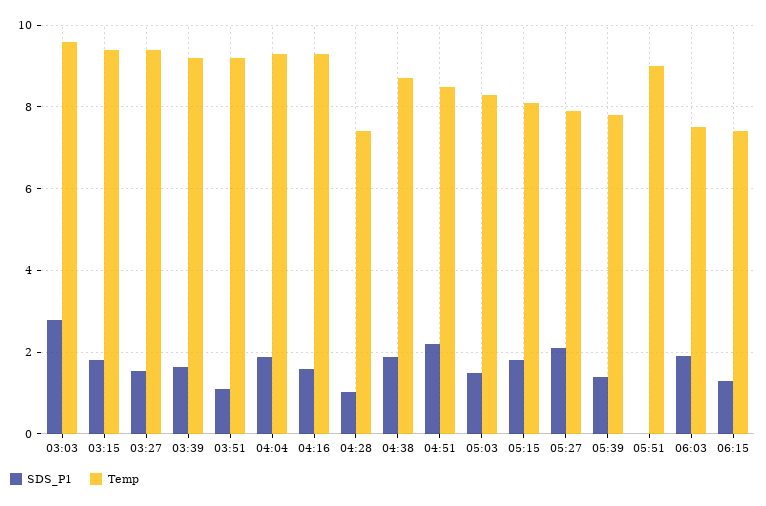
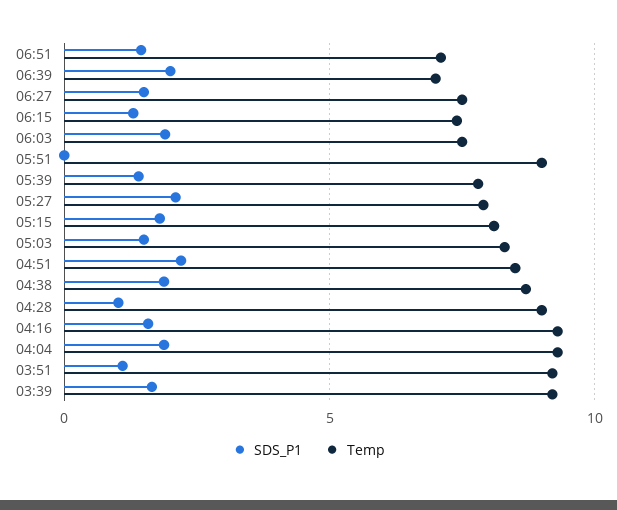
SDS_P1, 03:03: 2.8 -> none
Temp, 03:03: 9.6 -> none
SDS_P1, 03:15: 1.8 -> none
Temp, 03:15: 9.4 -> none
SDS_P1, 03:27: 1.6 -> none
Temp, 03:27: 9.4 -> none
Temp, 04:28: 7.4 -> 9
SDS_P1, 06:51: none -> 1.5
Temp, 06:51: none -> 7
SDS_P1, 06:39: none -> 2
Temp, 06:39: none -> 7
SDS_P1, 06:27: none -> 1.5
Temp, 06:27: none -> 7.5

